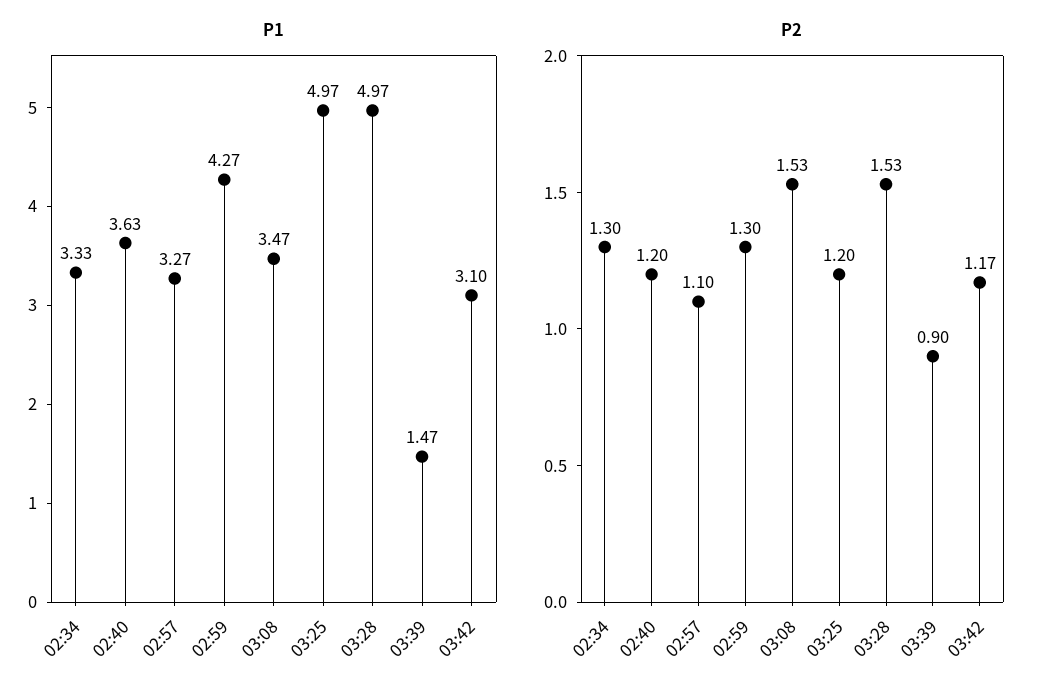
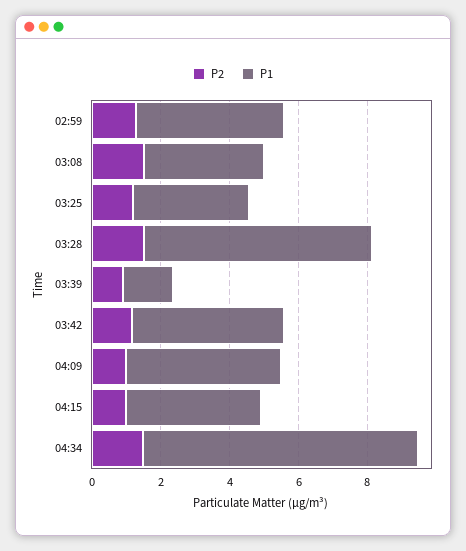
P1, 02:34: 3.33 -> none
P1, 02:40: 3.63 -> none
P1, 02:57: 3.27 -> none
P1, 03:25: 4.97 -> 3.5
P1, 03:28: 4.97 -> 6.5
P1, 03:42: 3.1 -> 4.5
P2, 02:34: 1.3 -> none
P2, 02:40: 1.2 -> none
P2, 02:57: 1.1 -> none
P2, 04:09: none -> 1
P1, 04:09: none -> 4.5
P2, 04:15: none -> 1
P1, 04:15: none -> 4
P2, 04:34: none -> 1.5
P1, 04:34: none -> 8

